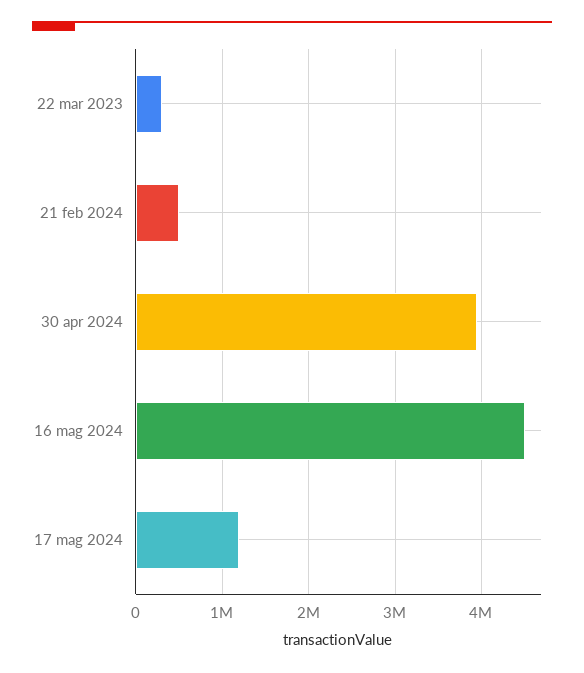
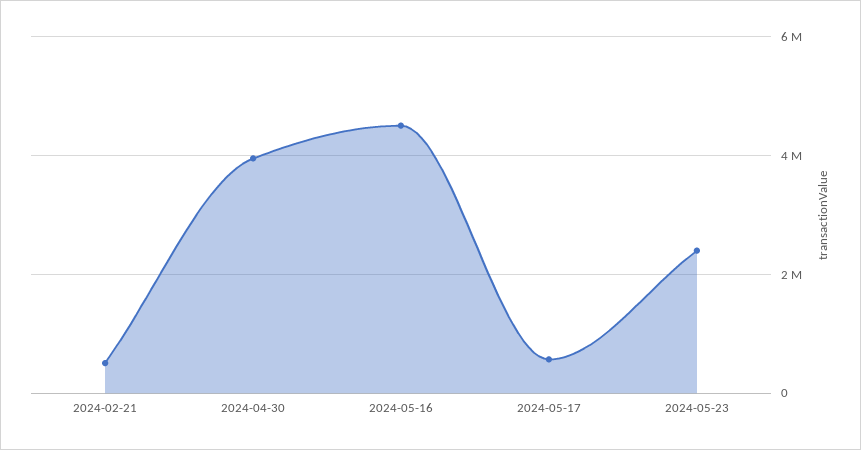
22 mar 2023: 300000 -> none
17 mag 2024: 1200000 -> 600000
2024-05-23: none -> 2400000

